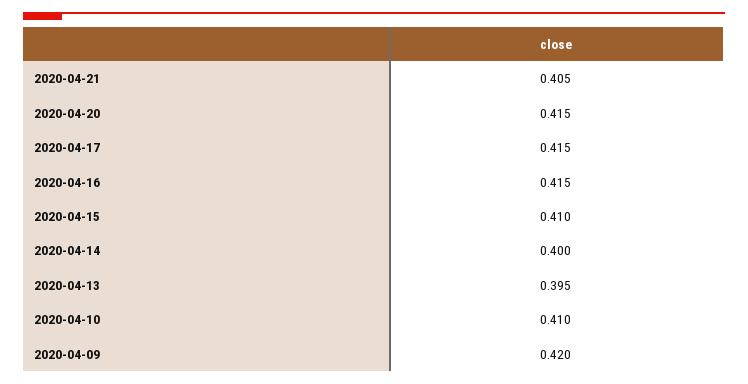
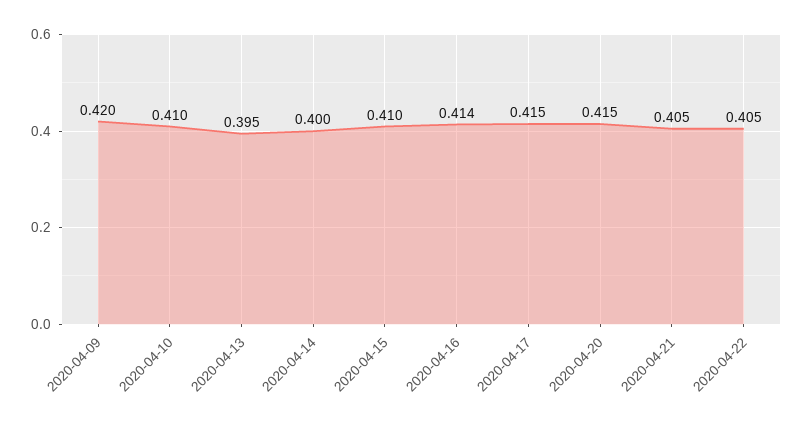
2020-04-16: 0.415 -> 0.414
2020-04-22: none -> 0.405

